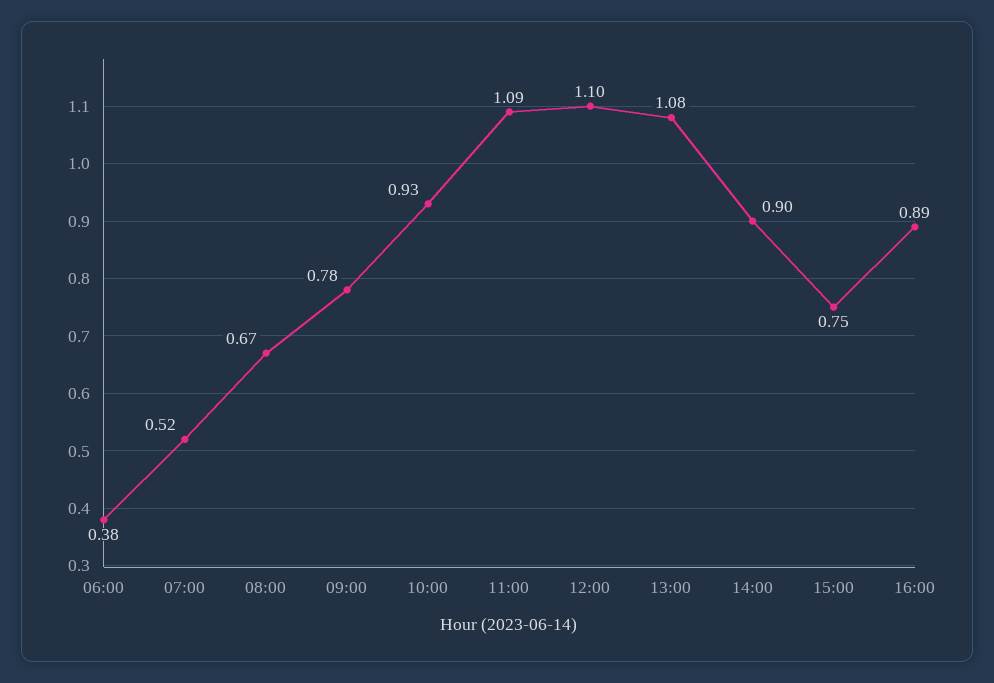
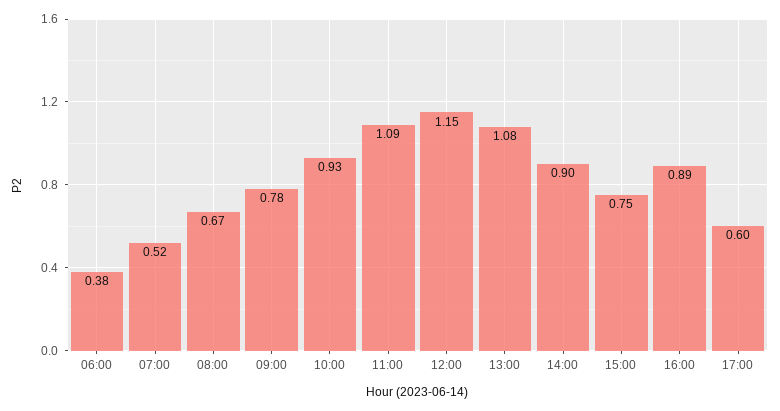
12:00: 1.1 -> 1.15
17:00: none -> 0.6

